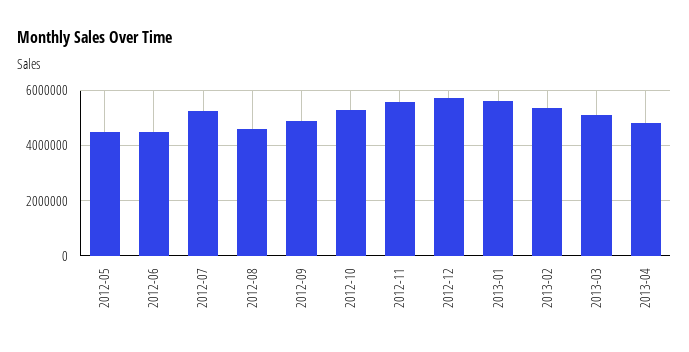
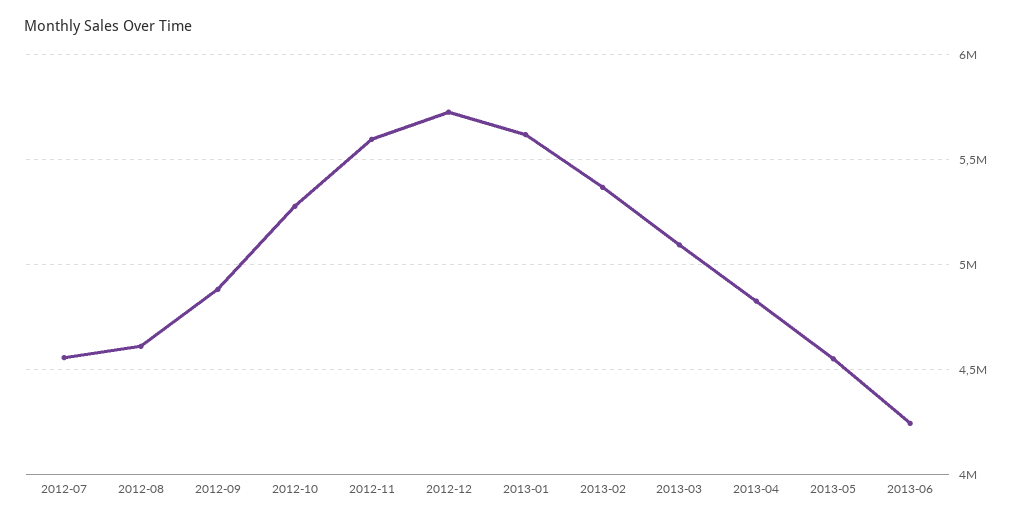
2012-05: 4500000 -> none
2012-06: 4500000 -> none
2012-07: 5250000 -> 4550000
2013-05: none -> 4550000
2013-06: none -> 4250000

